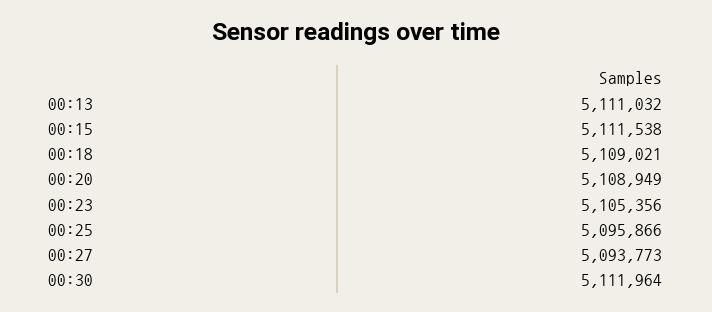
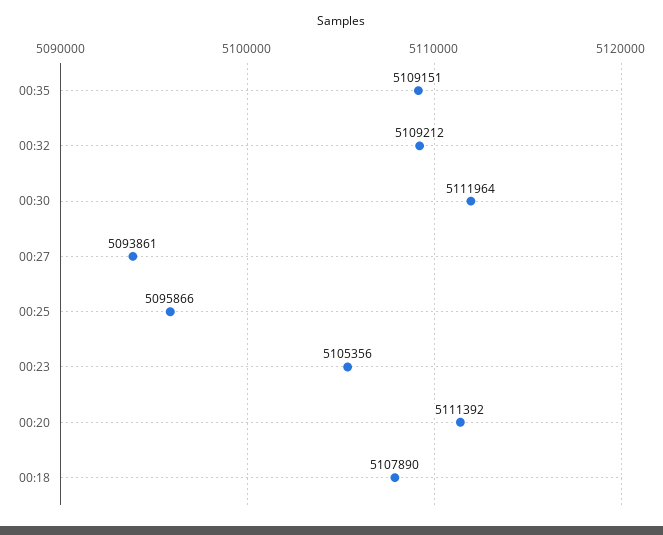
00:13: 5111032 -> none
00:15: 5111538 -> none
00:18: 5109021 -> 5107890
00:20: 5108949 -> 5111392
00:27: 5093773 -> 5093861
00:35: none -> 5109151
00:32: none -> 5109212

